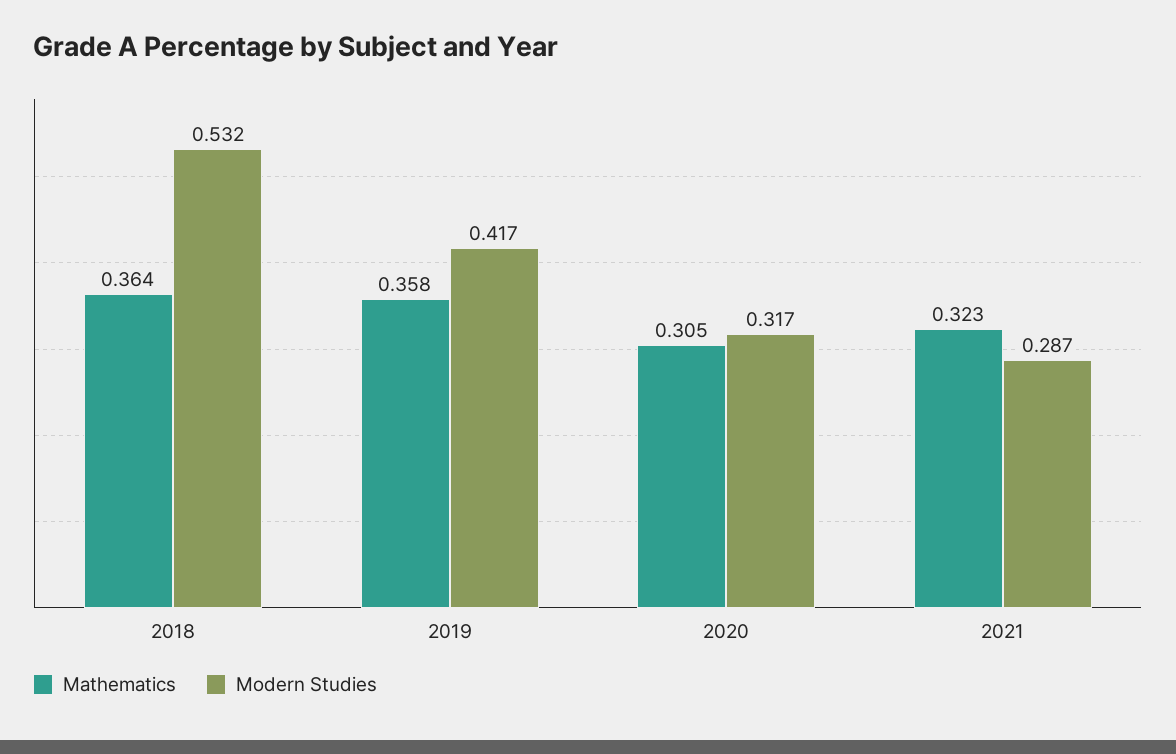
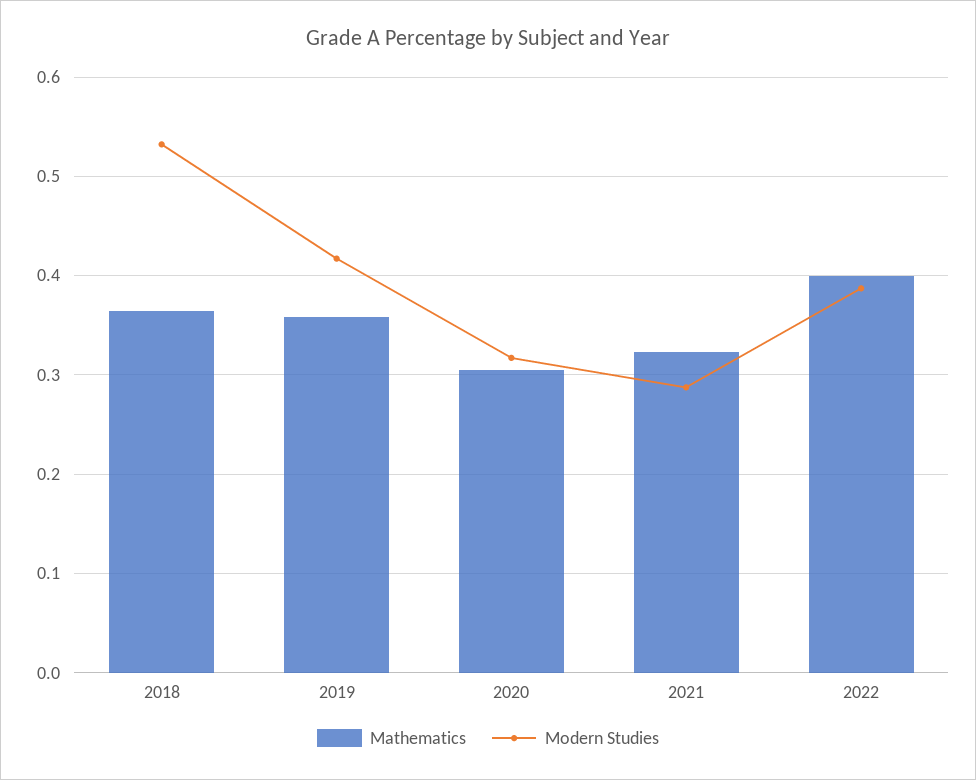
Mathematics, 2022: none -> 0.4
Modern Studies, 2022: none -> 0.39

